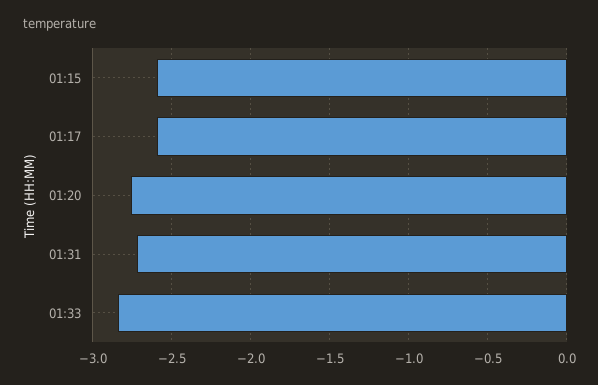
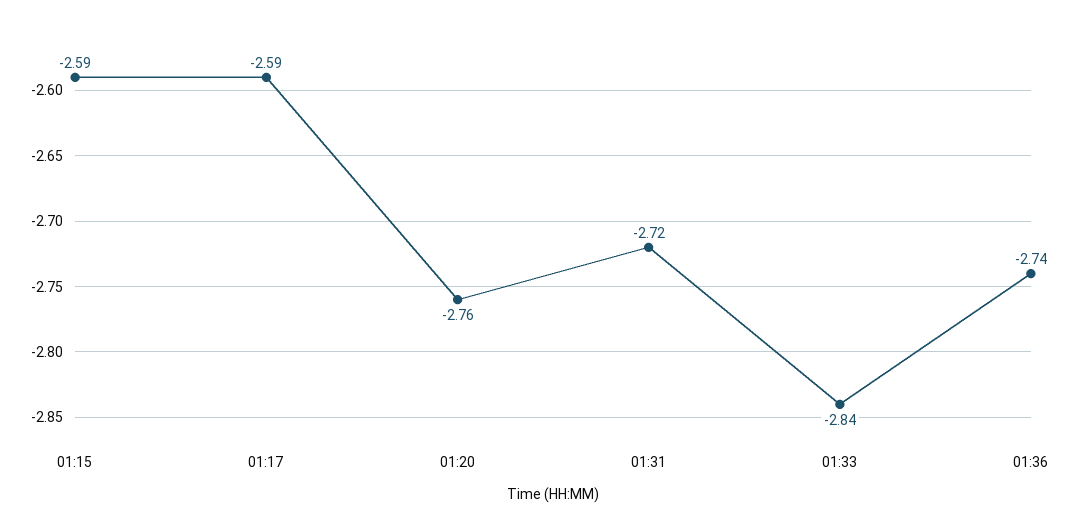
01:36: none -> -2.74

